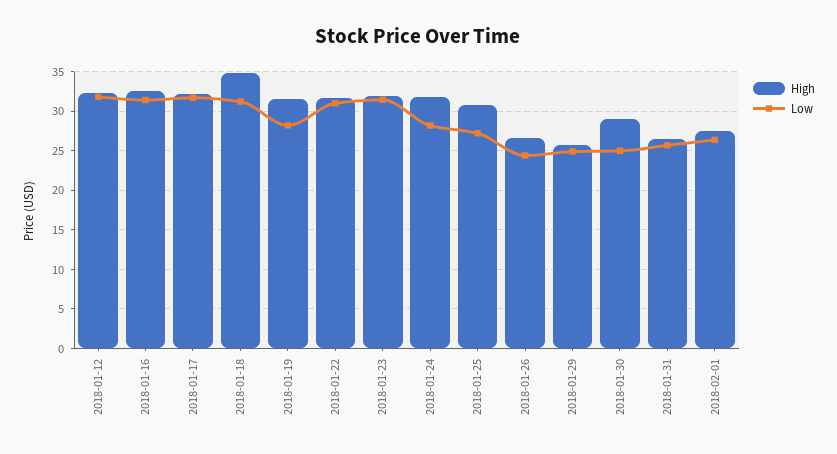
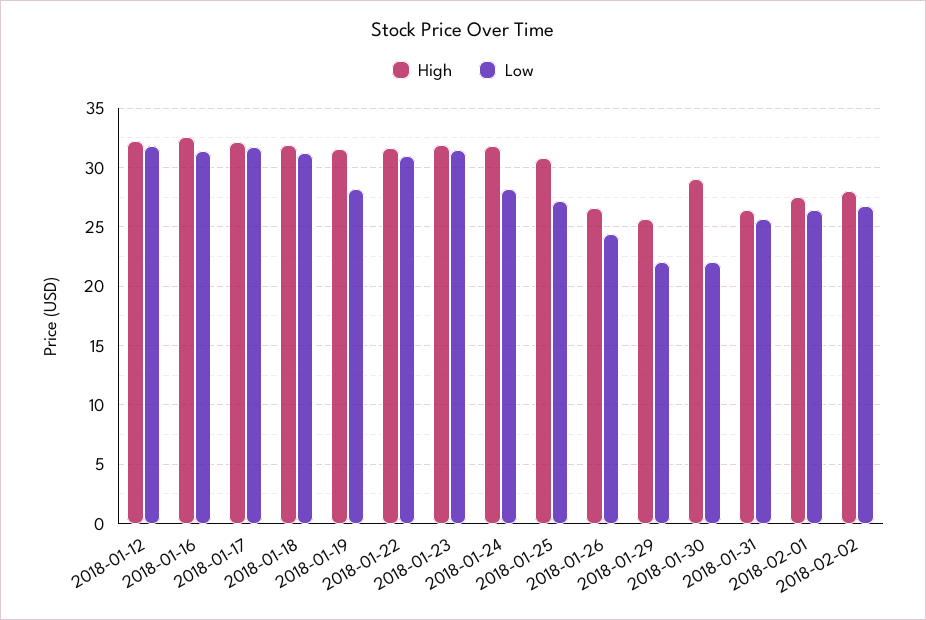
High, 2018-01-18: 35 -> 32
Low, 2018-01-29: 25 -> 22
Low, 2018-01-30: 25 -> 22
High, 2018-02-02: none -> 28
Low, 2018-02-02: none -> 27

